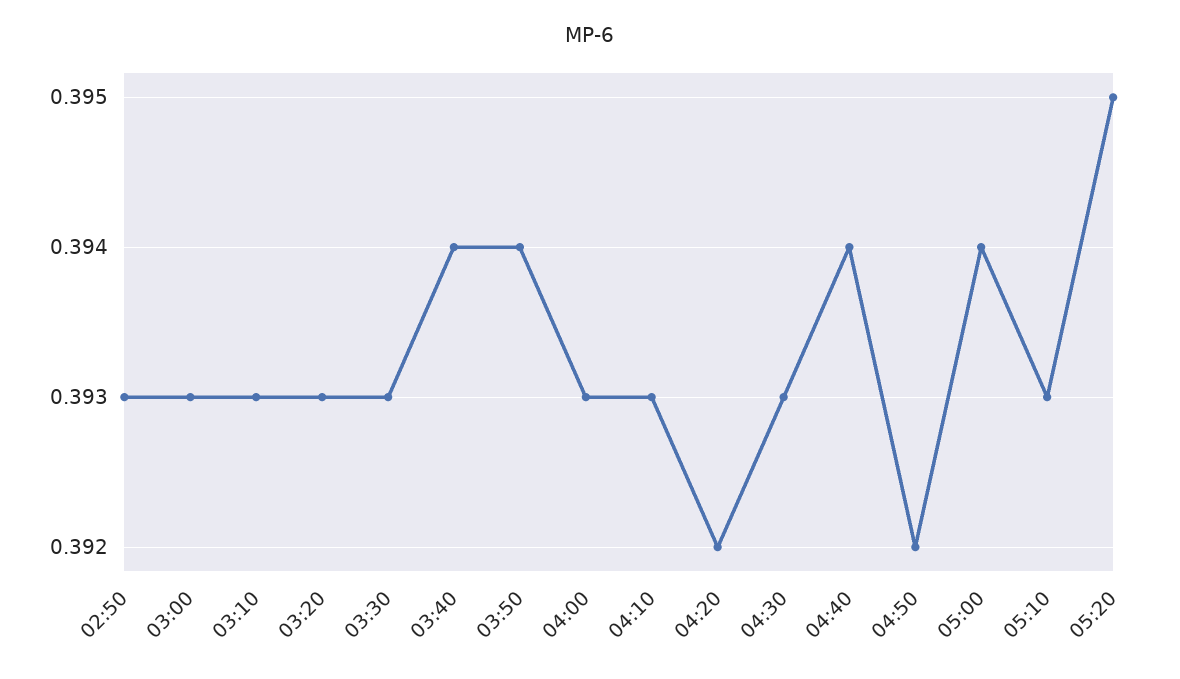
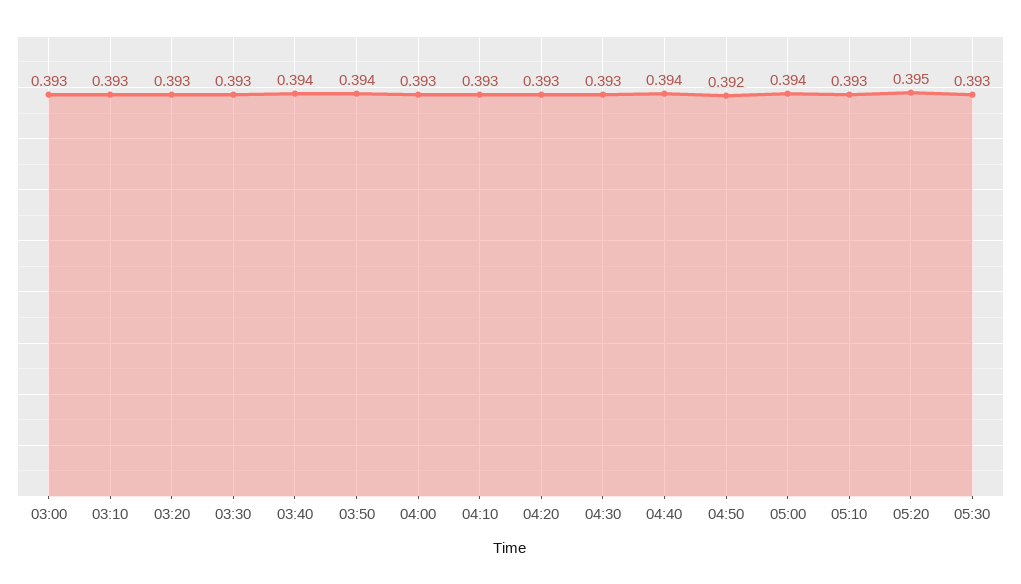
02:50: 0.393 -> none
04:20: 0.392 -> 0.393
05:30: none -> 0.393

